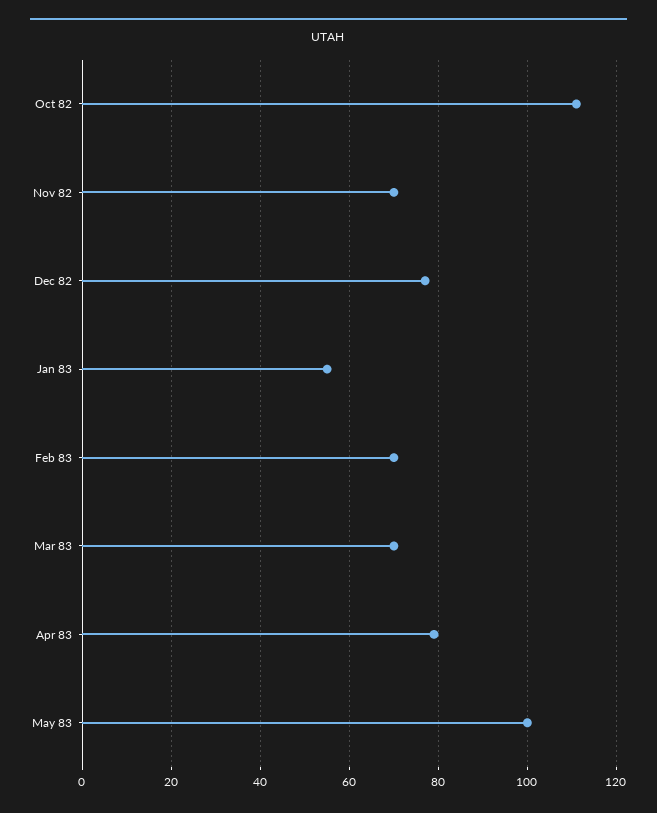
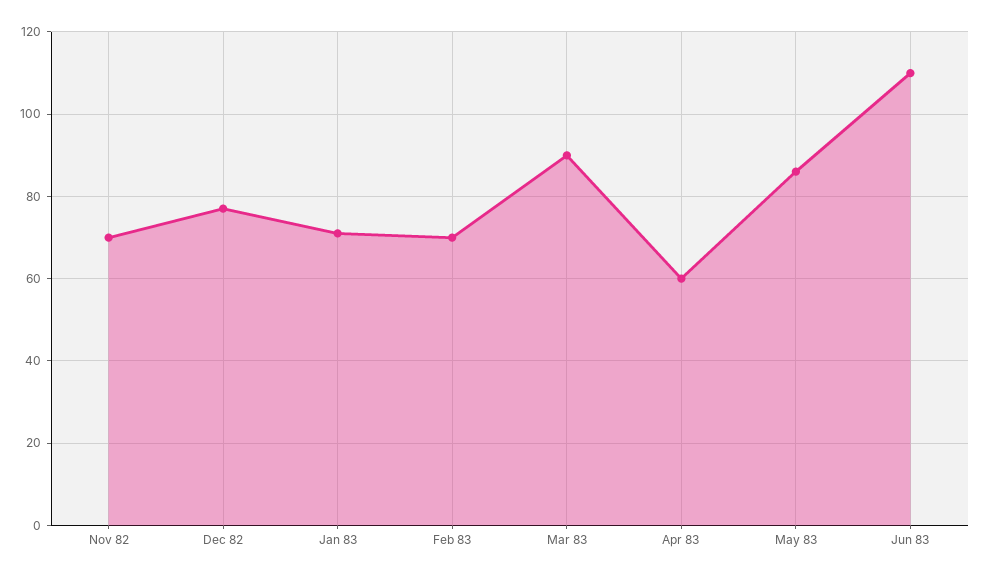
Oct 82: 110 -> none
Jan 83: 55 -> 70
Mar 83: 70 -> 90
Apr 83: 80 -> 60
May 83: 100 -> 85
Jun 83: none -> 110

